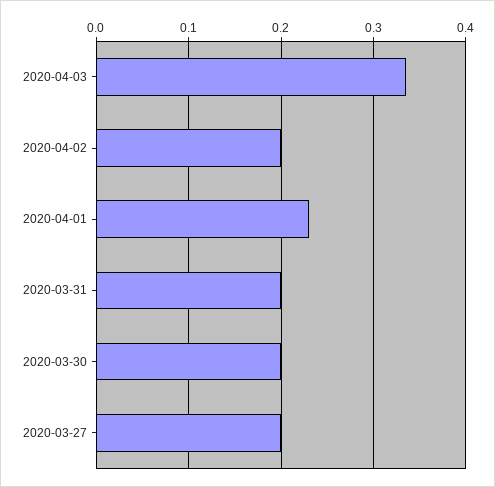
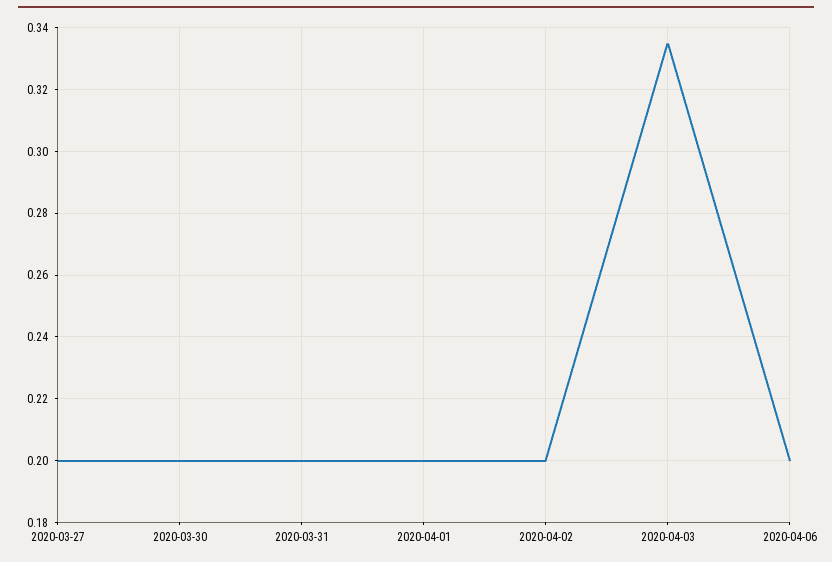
2020-04-01: 0.23 -> 0.2
2020-04-06: none -> 0.2

